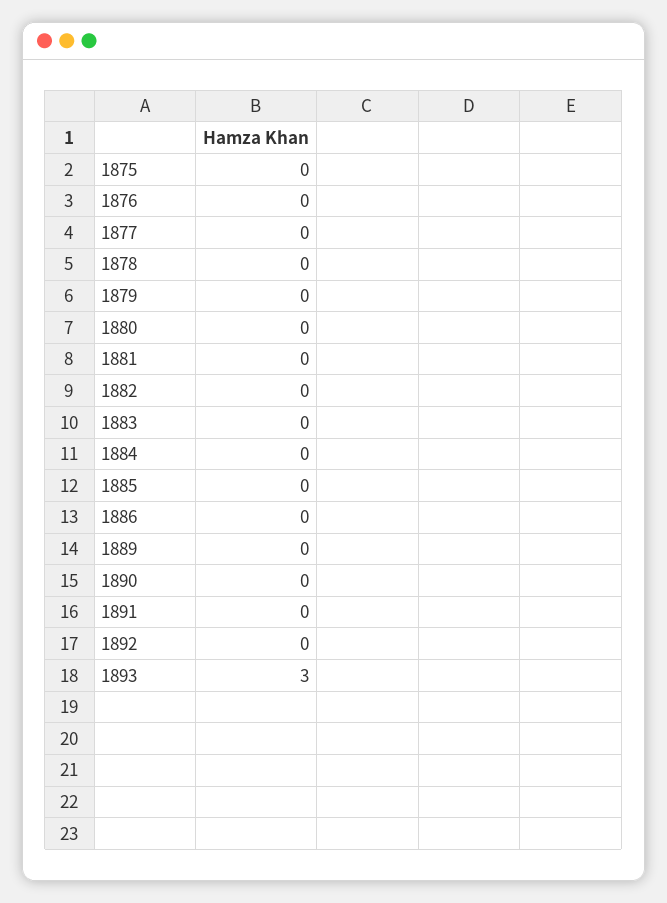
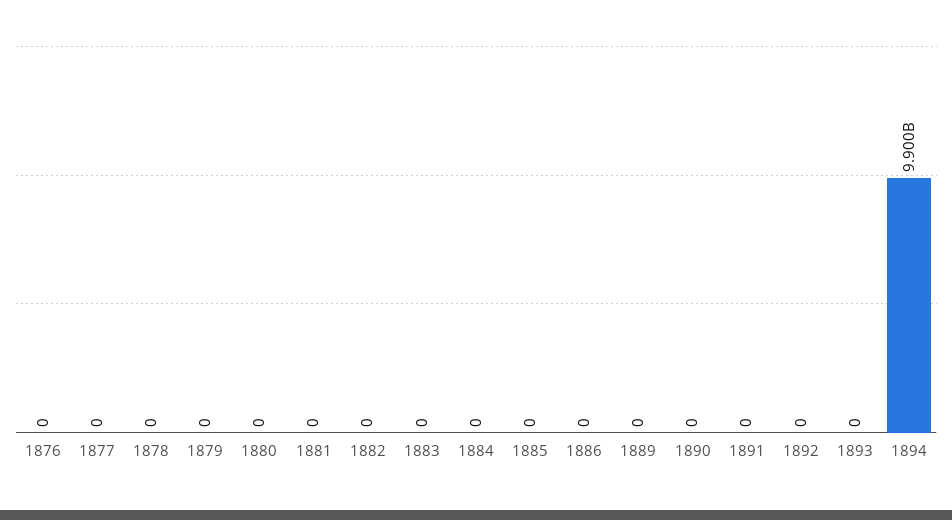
1875: 0 -> none
1893: 3 -> 0
1894: none -> 9900000000

